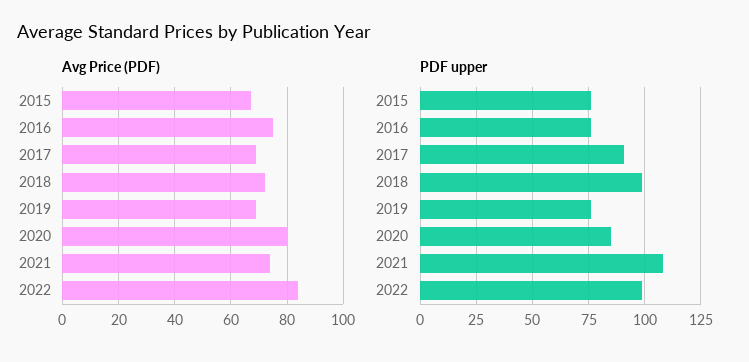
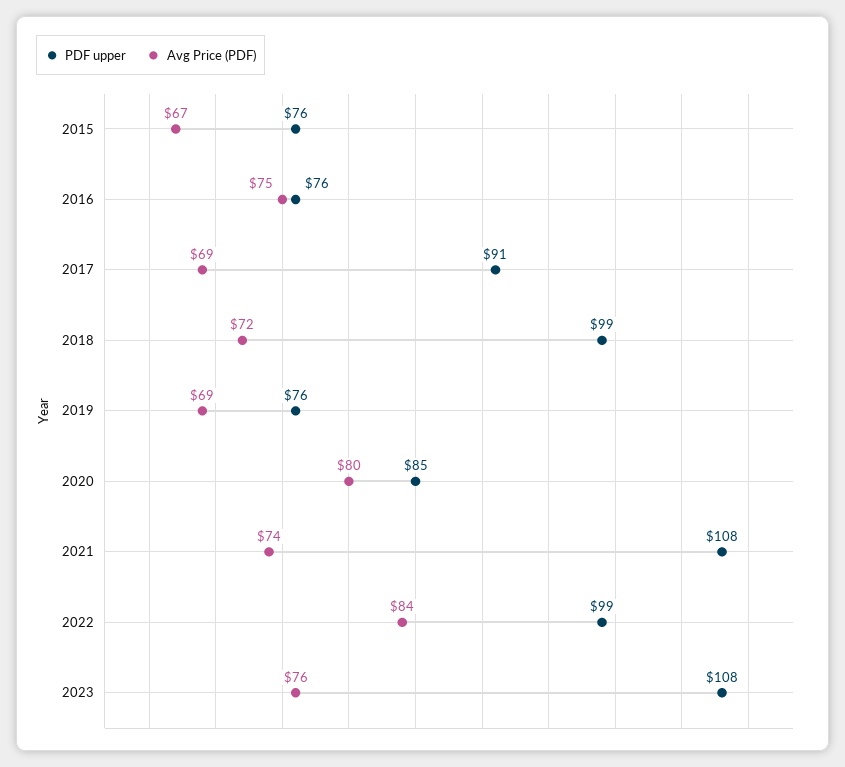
PDF upper, 2023: none -> 108
Avg Price (PDF), 2023: none -> 76

